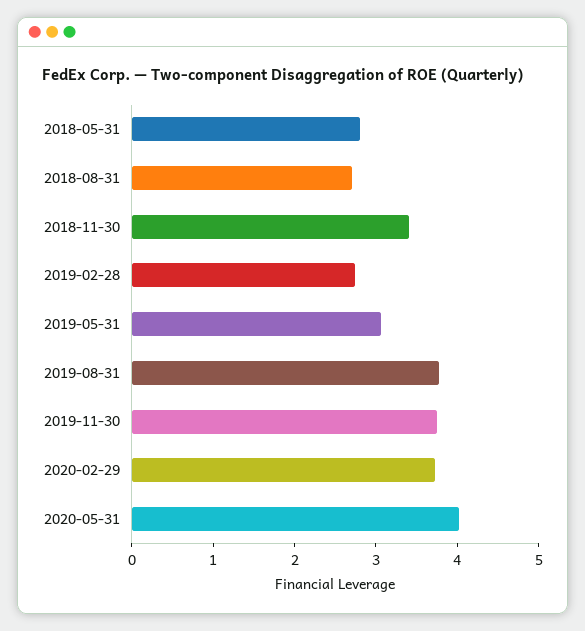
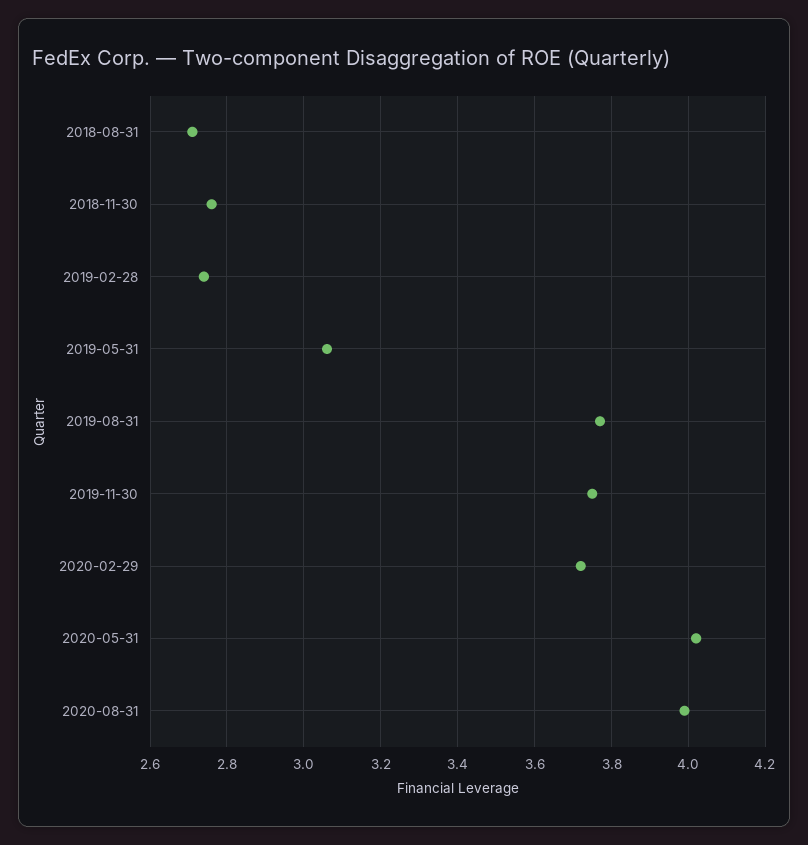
2018-05-31: 2.8 -> none
2018-11-30: 3.4 -> 2.75
2020-08-31: none -> 4

